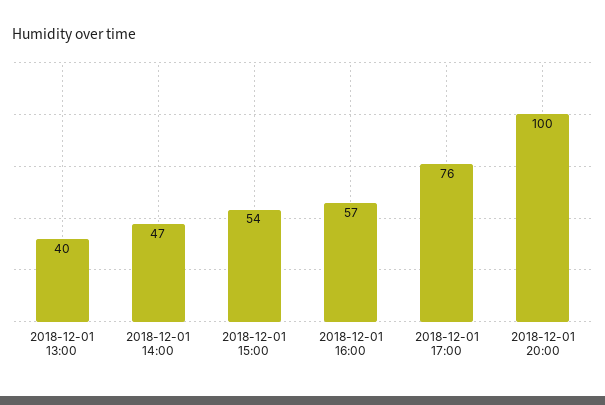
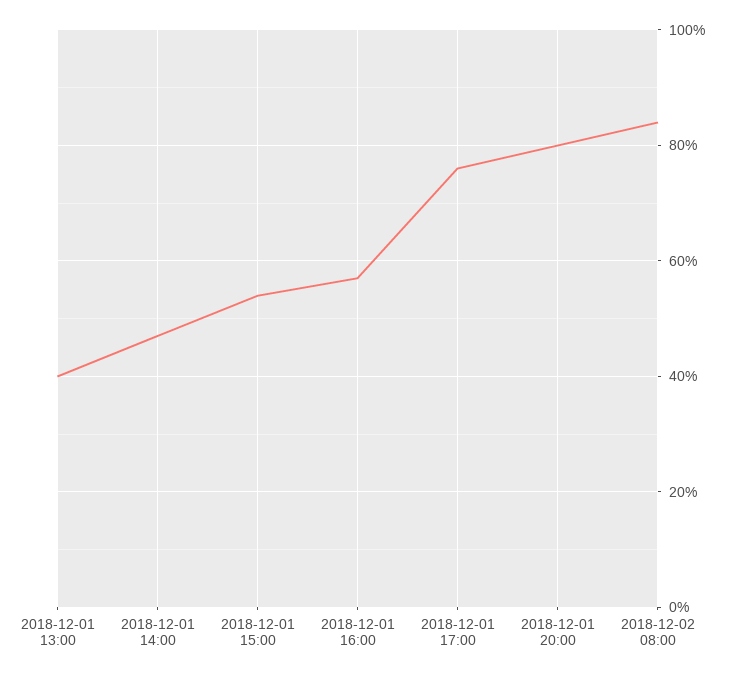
2018-12-01 20:00: 100 -> 80
2018-12-02 08:00: none -> 85

